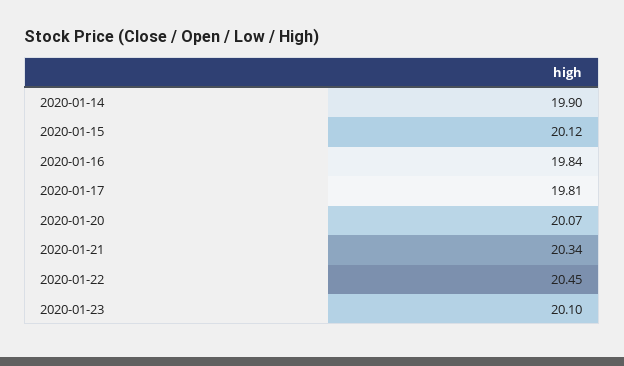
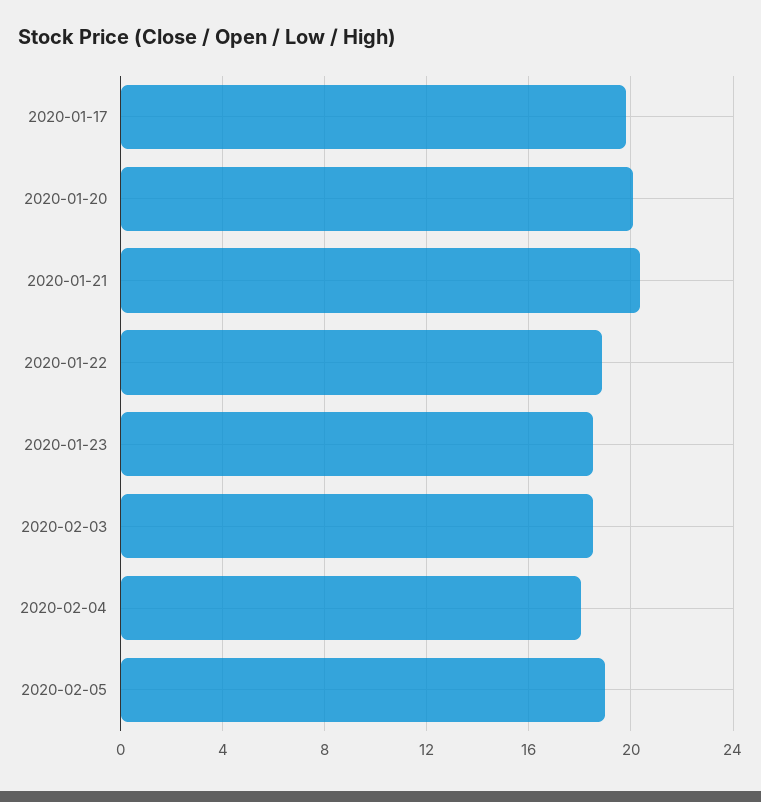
2020-01-14: 19.9 -> none
2020-01-15: 20.12 -> none
2020-01-16: 19.84 -> none
2020-01-22: 20.45 -> 19
2020-01-23: 20.1 -> 18.5
2020-02-03: none -> 18.5
2020-02-04: none -> 18
2020-02-05: none -> 19

